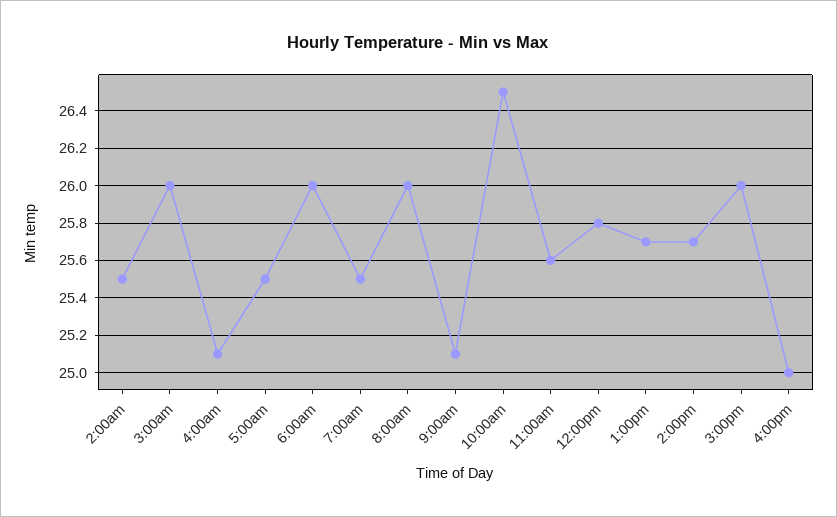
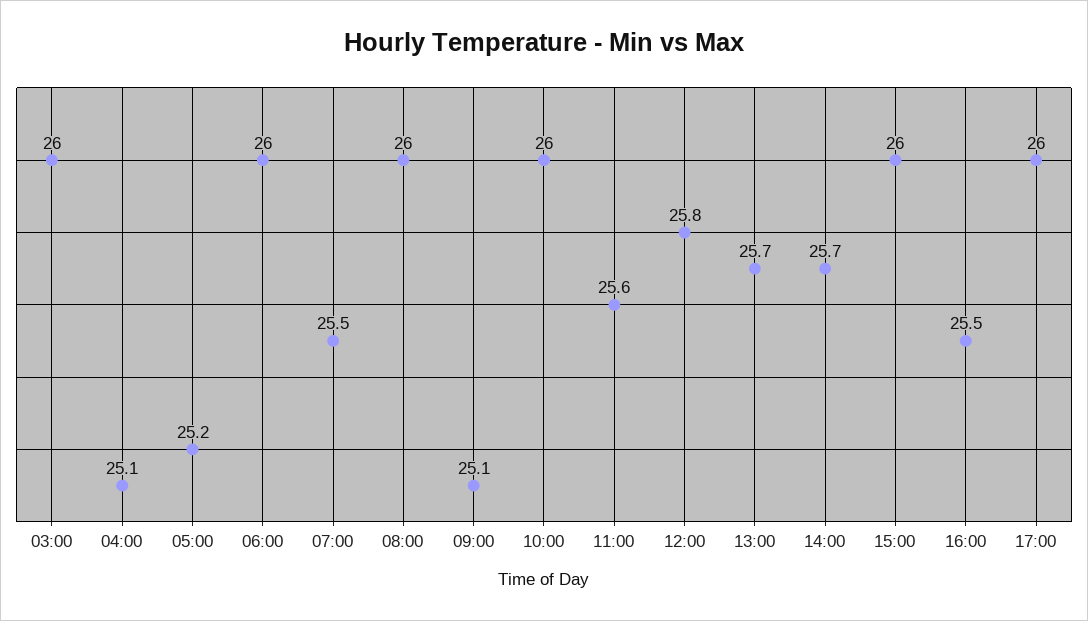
2:00am: 25.5 -> none
5:00am: 25.5 -> 25.2
10:00am: 26.5 -> 26
4:00pm: 25 -> 25.5
17:00: none -> 26

